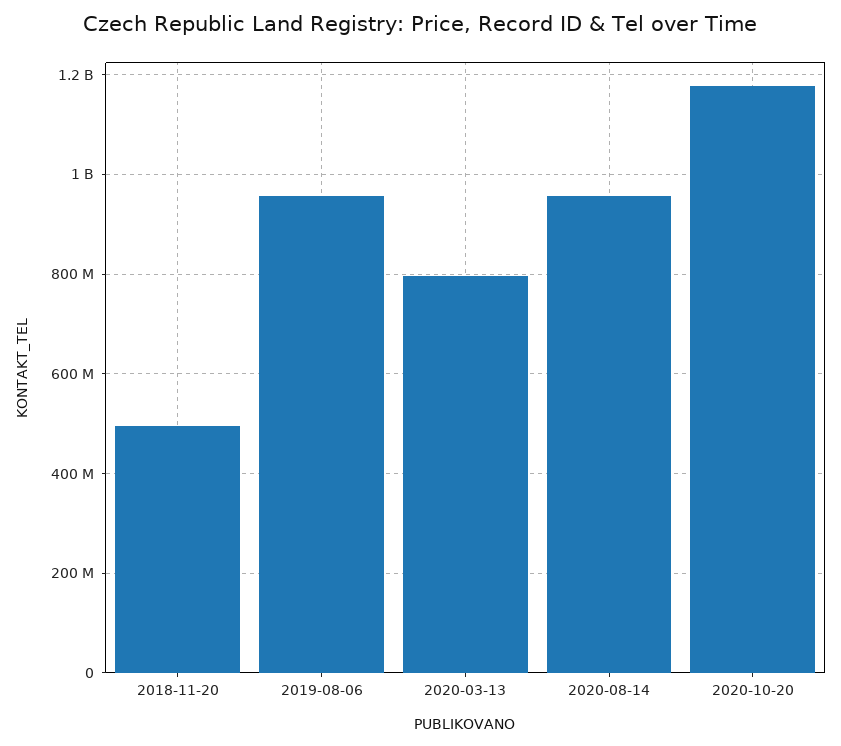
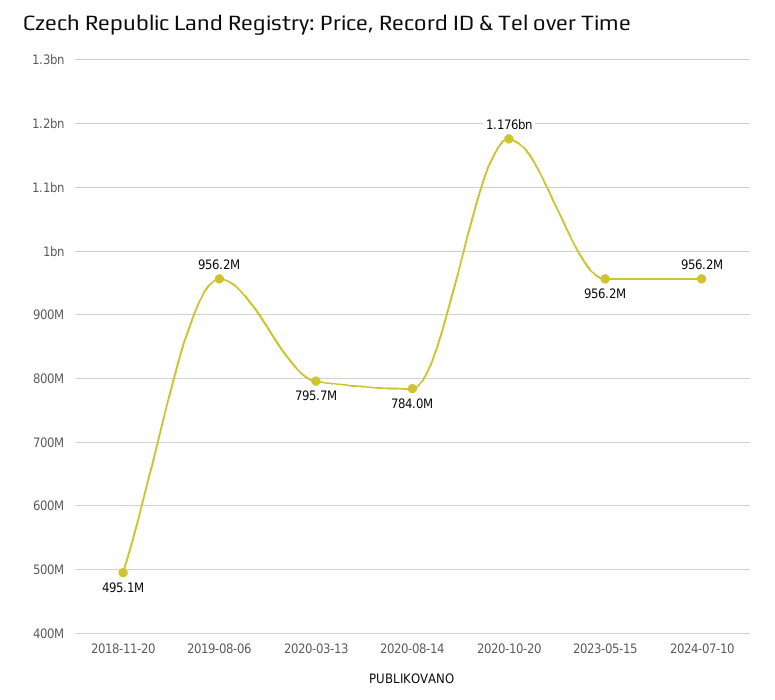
2020-08-14: 960000000 -> 784000000
2023-05-15: none -> 956200000
2024-07-10: none -> 956200000

